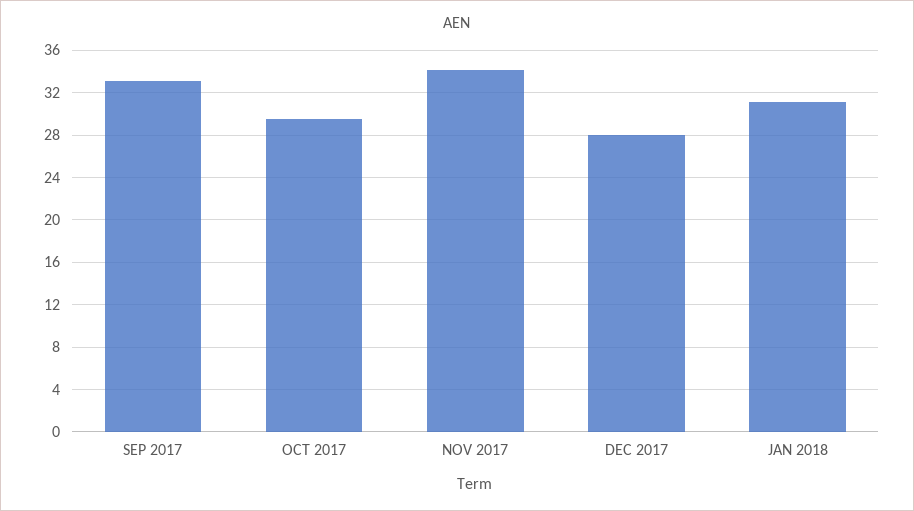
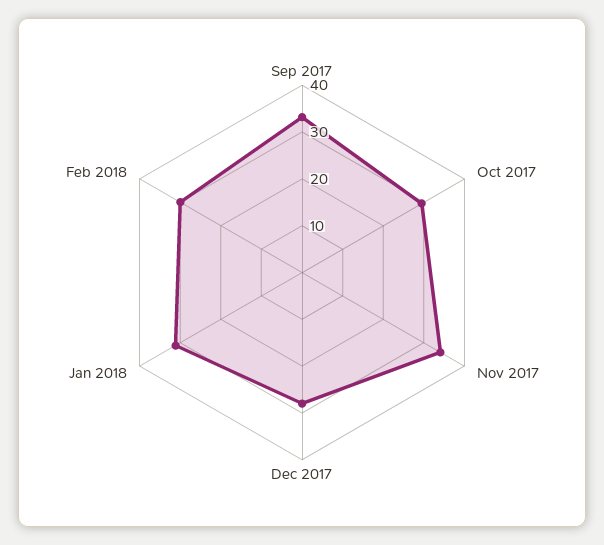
Feb 2018: none -> 30

